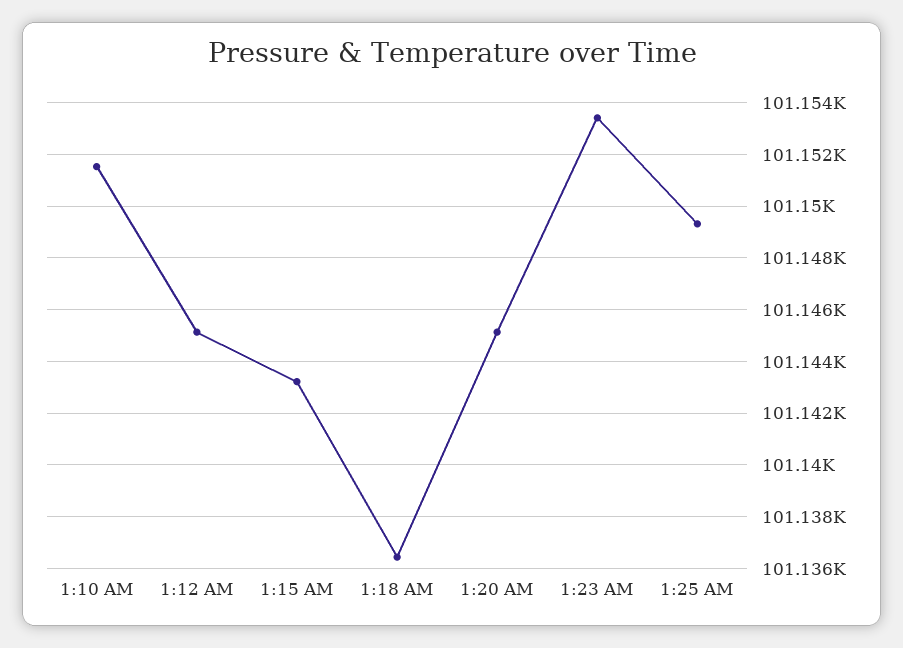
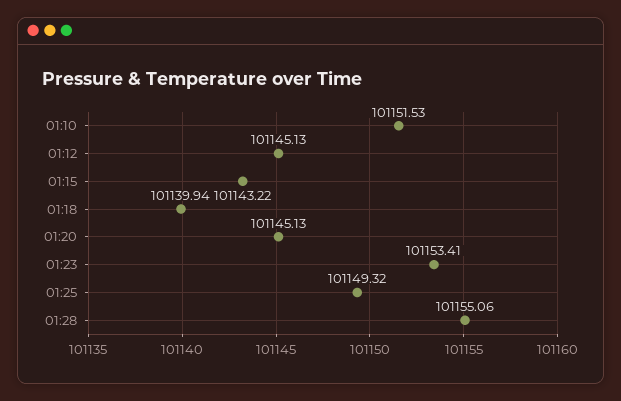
1:18 AM: 101136.5 -> 101139.94
01:28: none -> 101155.06

